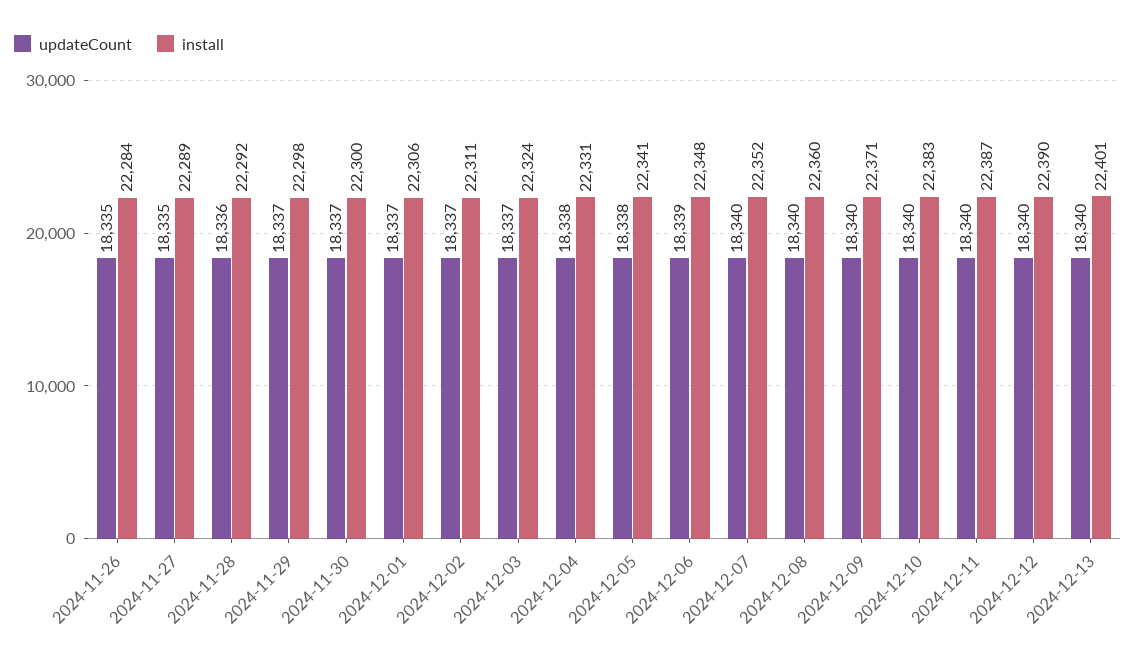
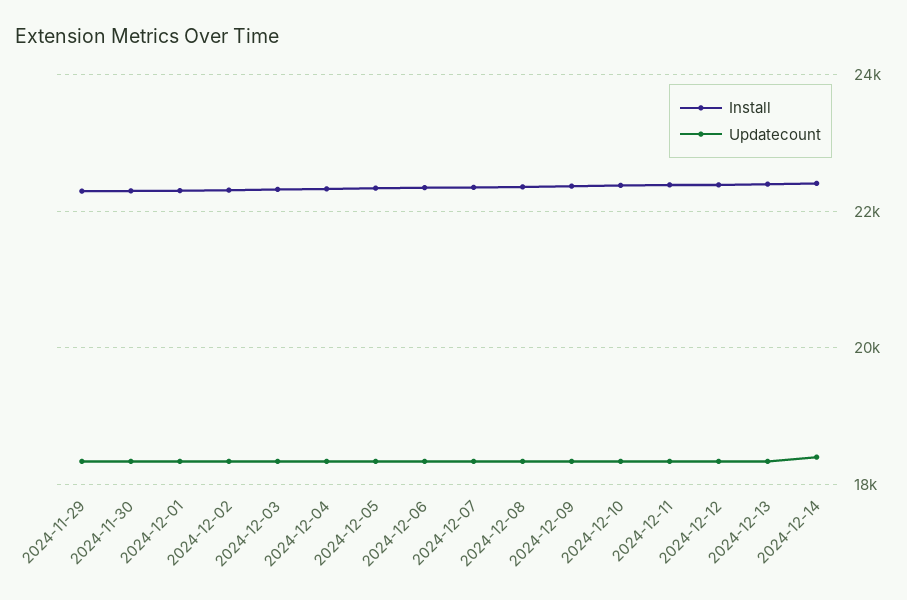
updateCount, 2024-11-26: 18335 -> none
install, 2024-11-26: 22284 -> none
updateCount, 2024-11-27: 18335 -> none
install, 2024-11-27: 22289 -> none
updateCount, 2024-11-28: 18336 -> none
install, 2024-11-28: 22292 -> none
install, 2024-12-14: none -> 22400
updateCount, 2024-12-14: none -> 18400

